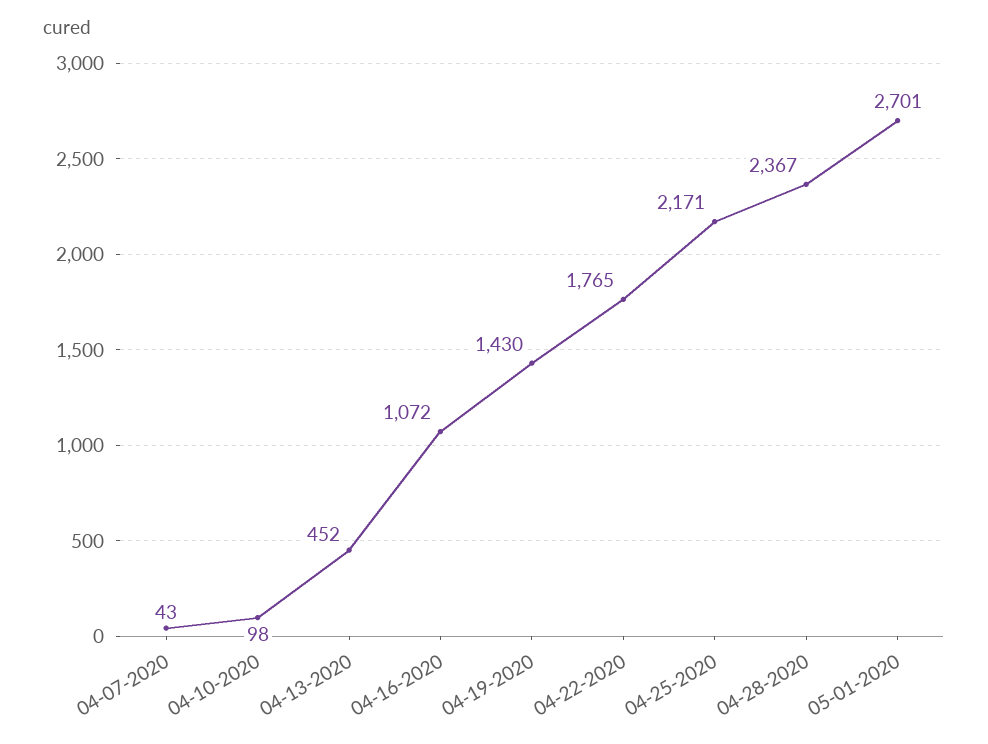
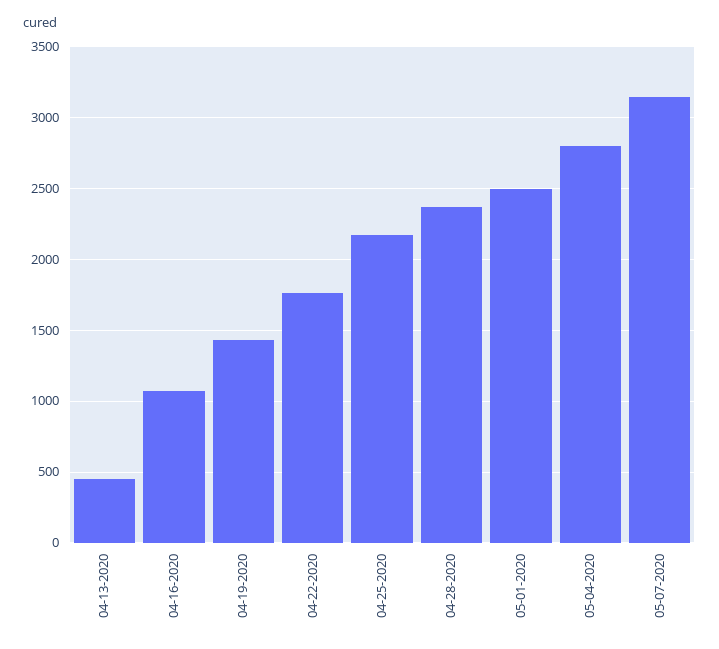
04-07-2020: 43 -> none
04-10-2020: 98 -> none
05-01-2020: 2701 -> 2500
05-04-2020: none -> 2800
05-07-2020: none -> 3150

